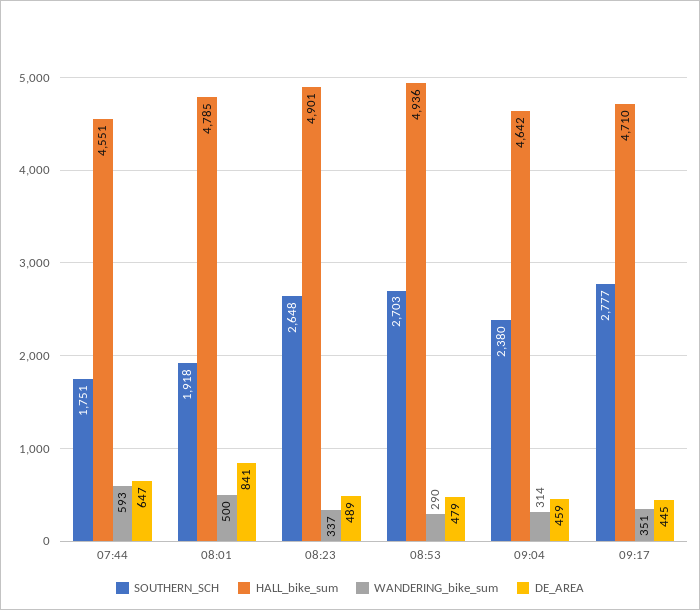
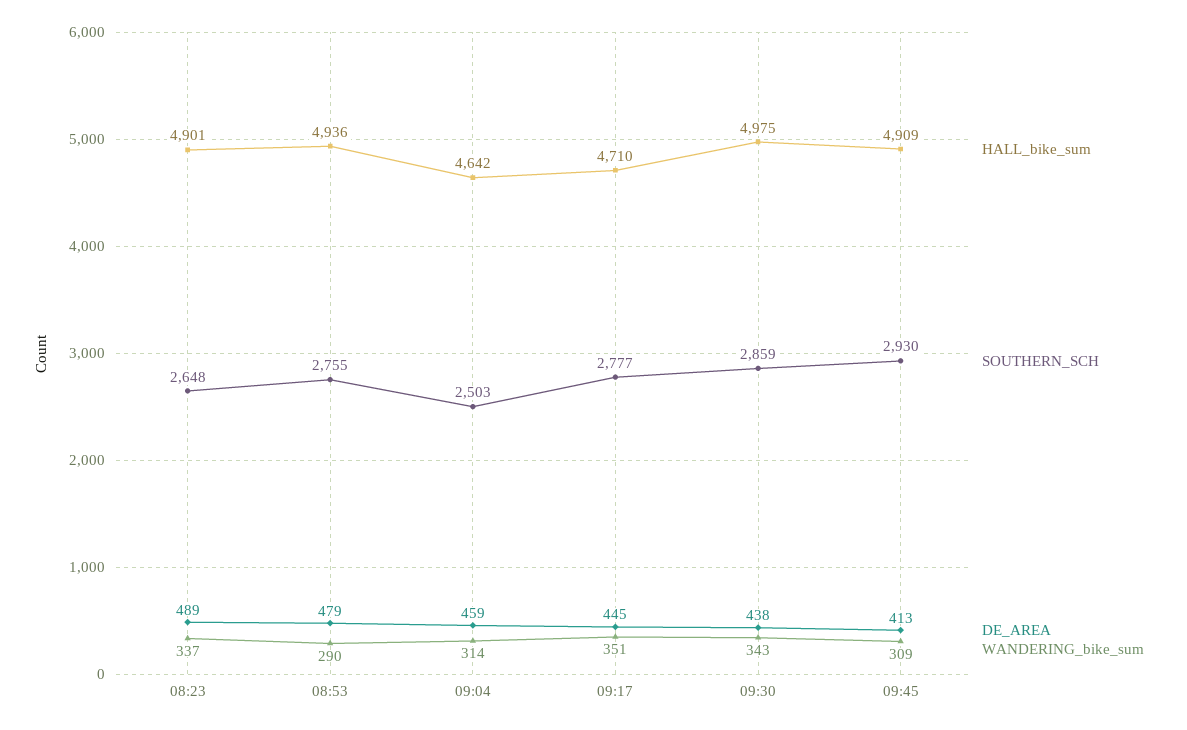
SOUTHERN_SCH, 07:44: 1751 -> none
HALL_bike_sum, 07:44: 4551 -> none
WANDERING_bike_sum, 07:44: 593 -> none
DE_AREA, 07:44: 647 -> none
SOUTHERN_SCH, 08:01: 1918 -> none
HALL_bike_sum, 08:01: 4785 -> none
WANDERING_bike_sum, 08:01: 500 -> none
DE_AREA, 08:01: 841 -> none
SOUTHERN_SCH, 08:53: 2703 -> 2755
SOUTHERN_SCH, 09:04: 2380 -> 2503
HALL_bike_sum, 09:30: none -> 4975
SOUTHERN_SCH, 09:30: none -> 2859
DE_AREA, 09:30: none -> 438
WANDERING_bike_sum, 09:30: none -> 343
HALL_bike_sum, 09:45: none -> 4909
SOUTHERN_SCH, 09:45: none -> 2930
DE_AREA, 09:45: none -> 413
WANDERING_bike_sum, 09:45: none -> 309

